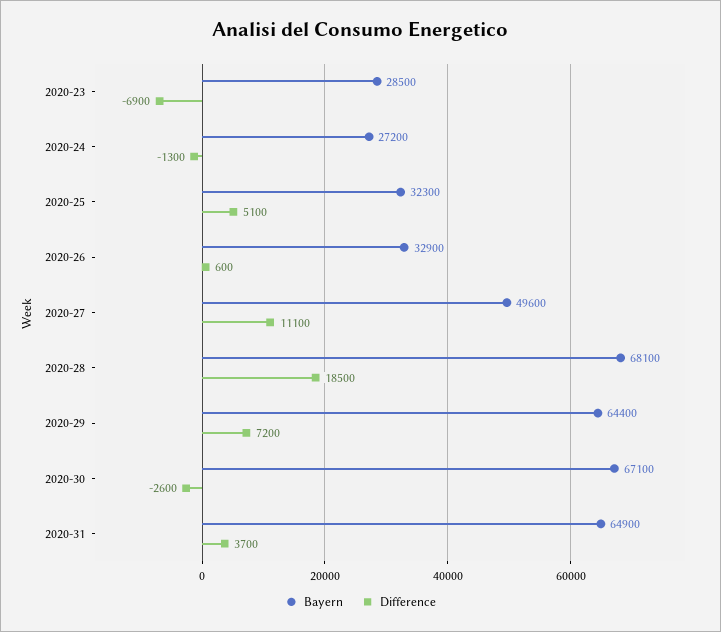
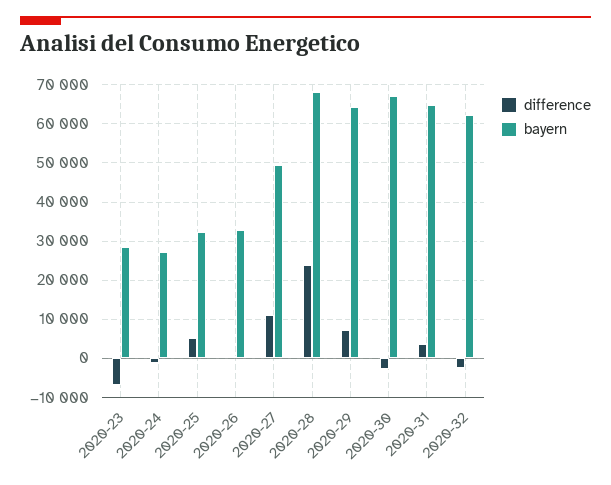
Difference, 2020-28: 18500 -> 24000
Difference, 2020-32: none -> -2000
Bayern, 2020-32: none -> 62000

